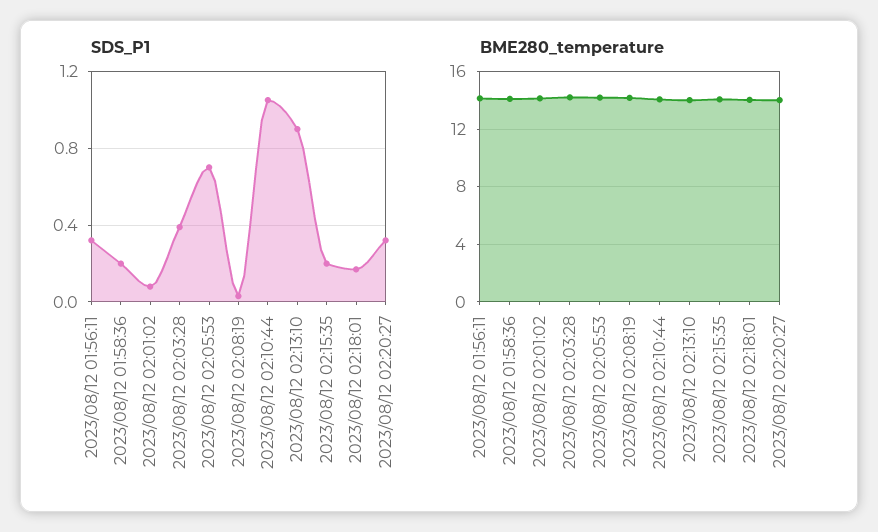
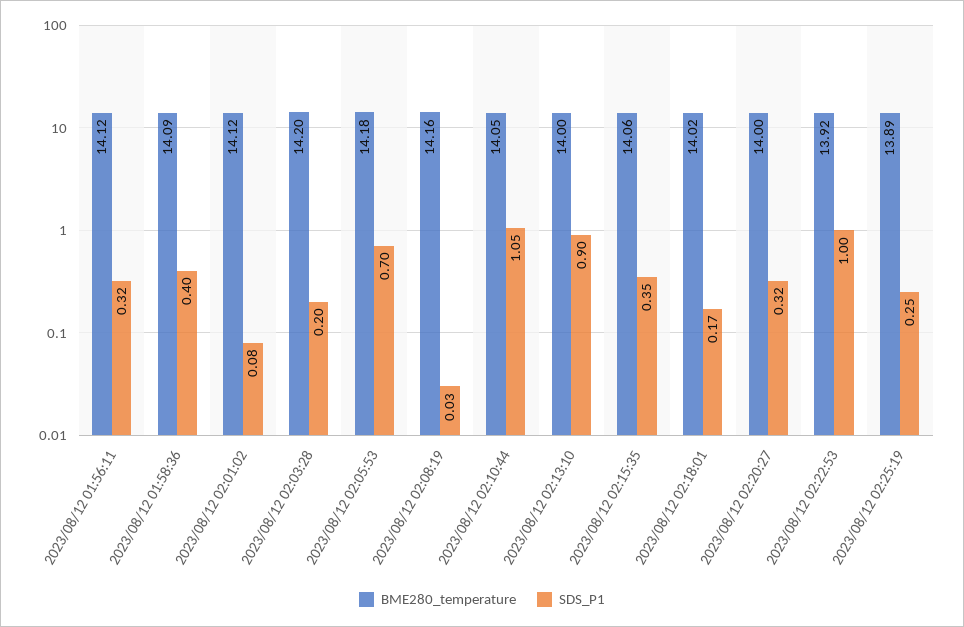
SDS_P1, 2023/08/12 01:58:36: 0.2 -> 0.4
SDS_P1, 2023/08/12 02:03:28: 0.4 -> 0.2
SDS_P1, 2023/08/12 02:15:35: 0.2 -> 0.35
BME280_temperature, 2023/08/12 02:22:53: none -> 13.92
SDS_P1, 2023/08/12 02:22:53: none -> 1
BME280_temperature, 2023/08/12 02:25:19: none -> 13.89
SDS_P1, 2023/08/12 02:25:19: none -> 0.25

